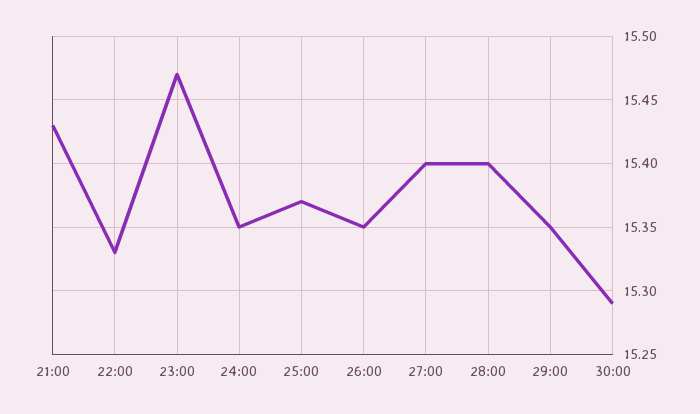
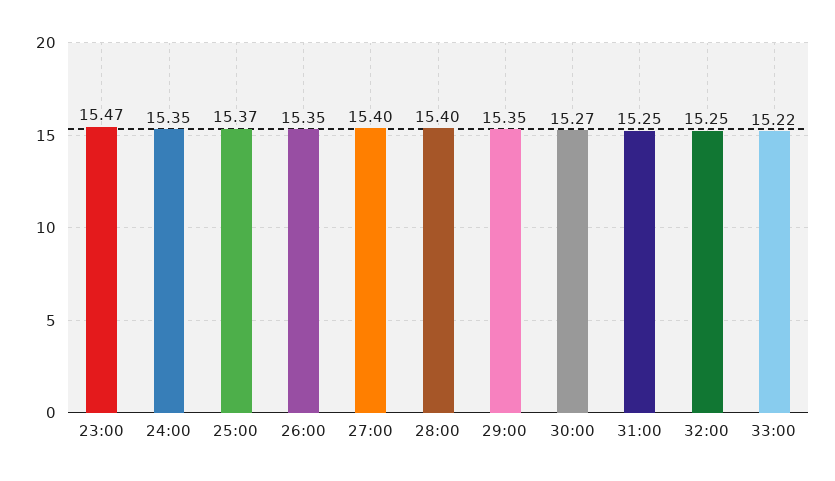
21:00: 15.43 -> none
22:00: 15.33 -> none
30:00: 15.29 -> 15.27
31:00: none -> 15.25
32:00: none -> 15.25
33:00: none -> 15.22

